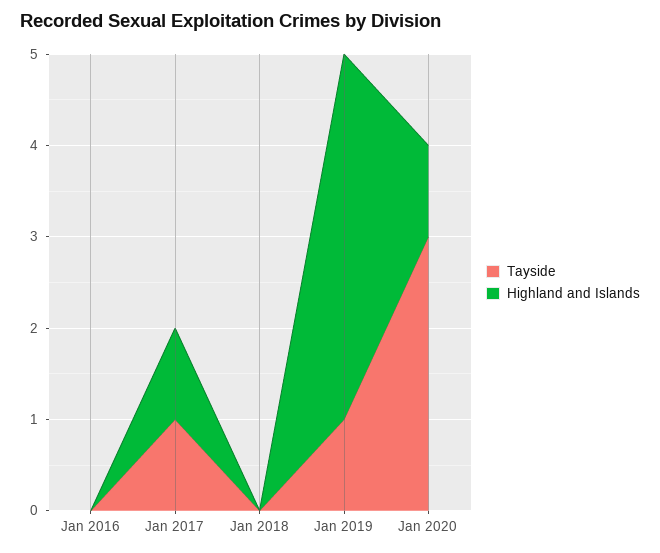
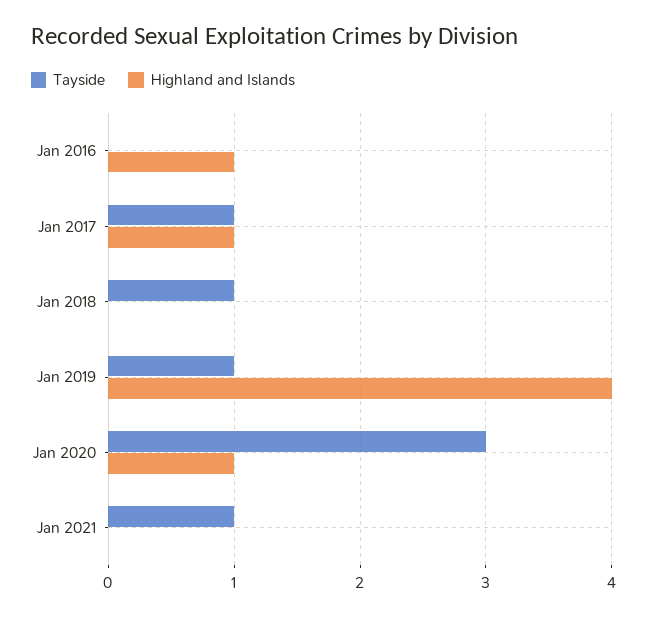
Highland and Islands, Jan 2016: 0 -> 1
Tayside, Jan 2018: 0 -> 1
Tayside, Jan 2021: none -> 1
Highland and Islands, Jan 2021: none -> 0

